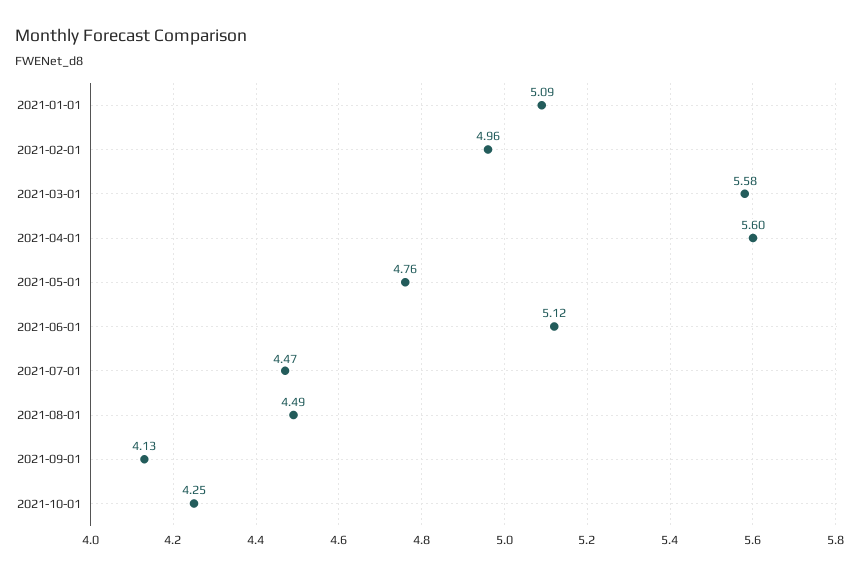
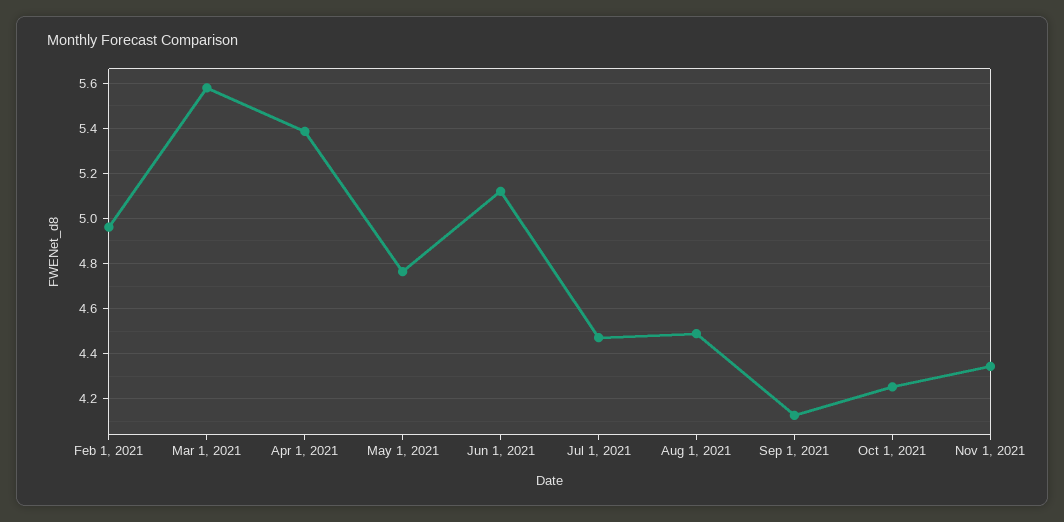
2021-01-01: 5.09 -> none
2021-04-01: 5.6 -> 5.4
Nov 1, 2021: none -> 4.35

